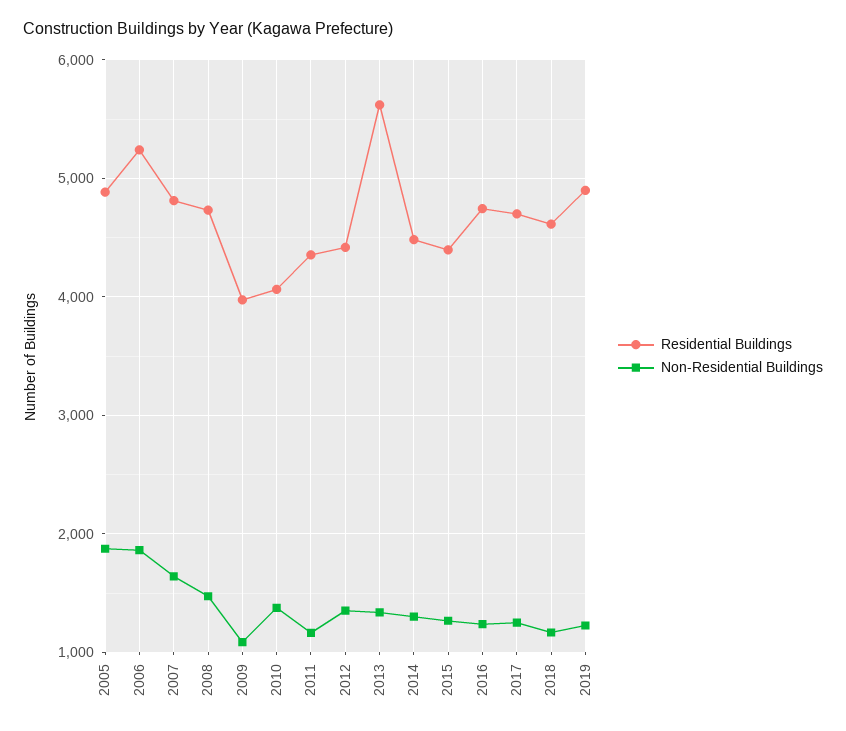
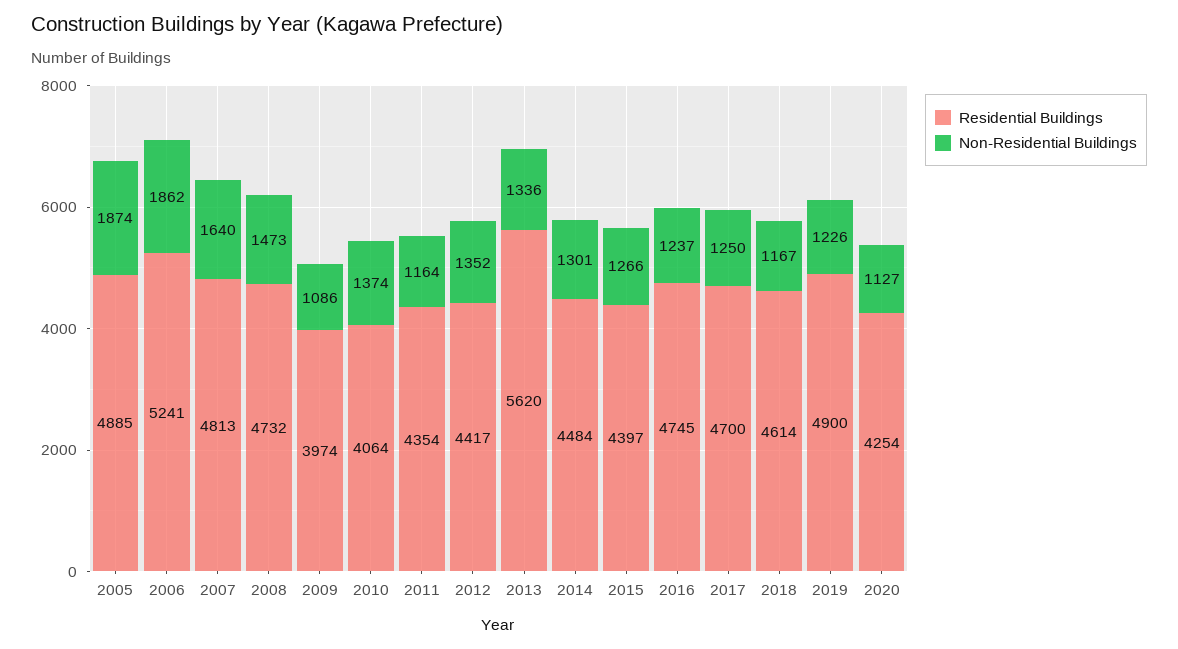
Residential Buildings, 2020: none -> 4254
Non-Residential Buildings, 2020: none -> 1127

